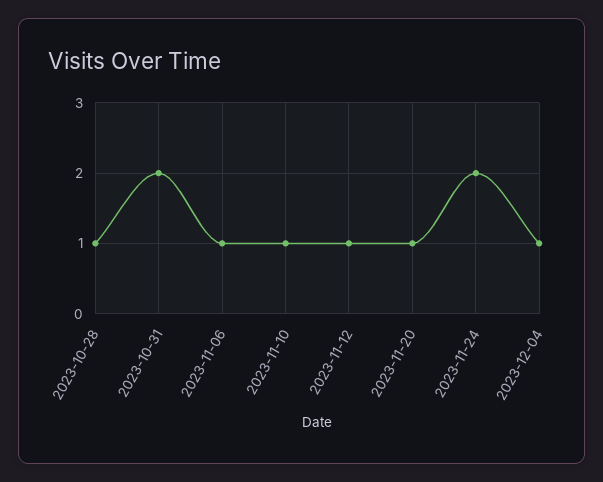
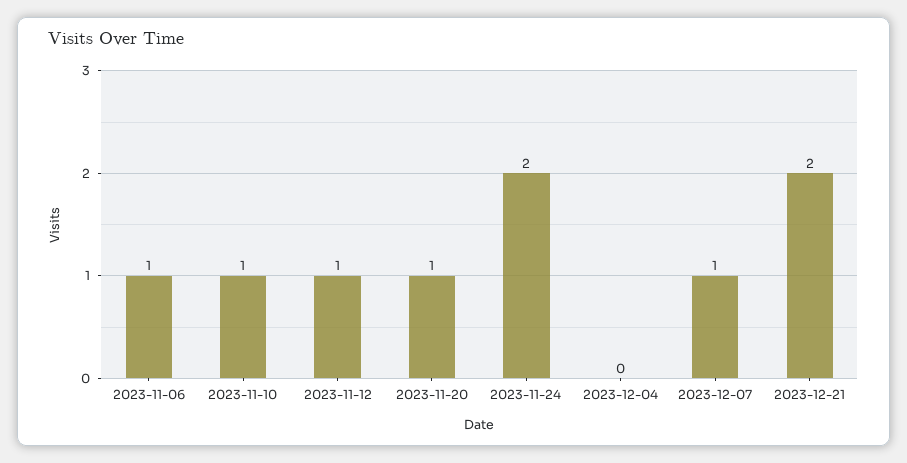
2023-10-28: 1 -> none
2023-10-31: 2 -> none
2023-12-04: 1 -> 0
2023-12-07: none -> 1
2023-12-21: none -> 2

